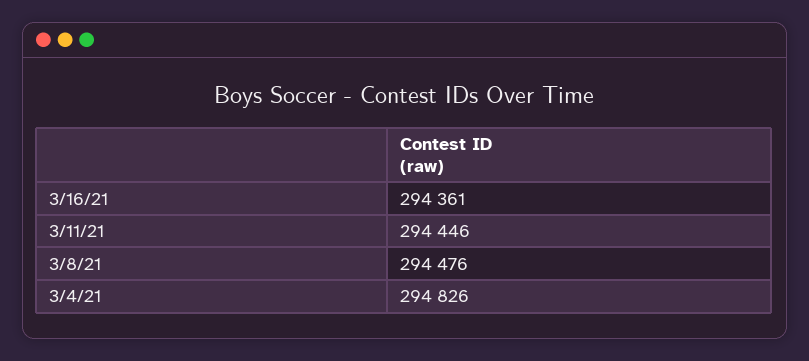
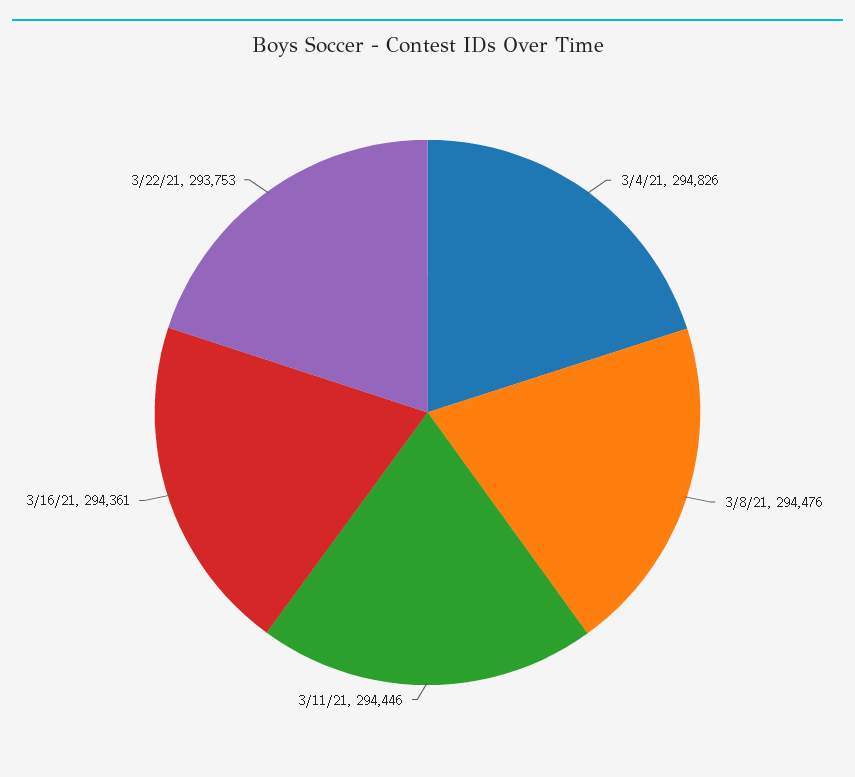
3/22/21: none -> 293753

